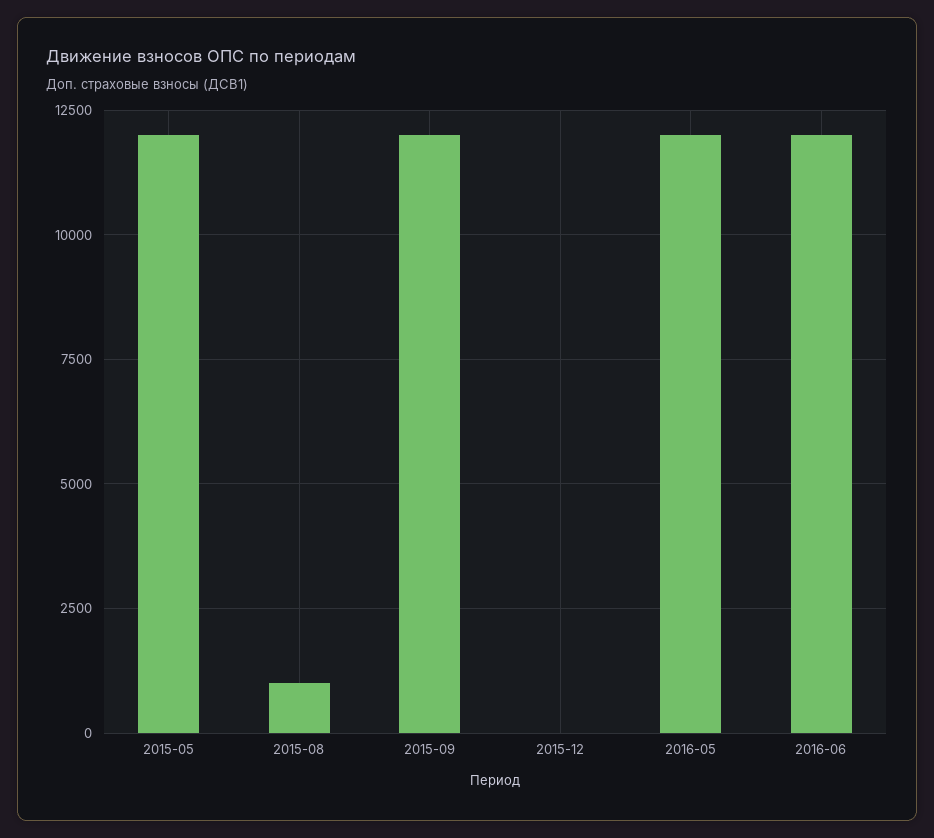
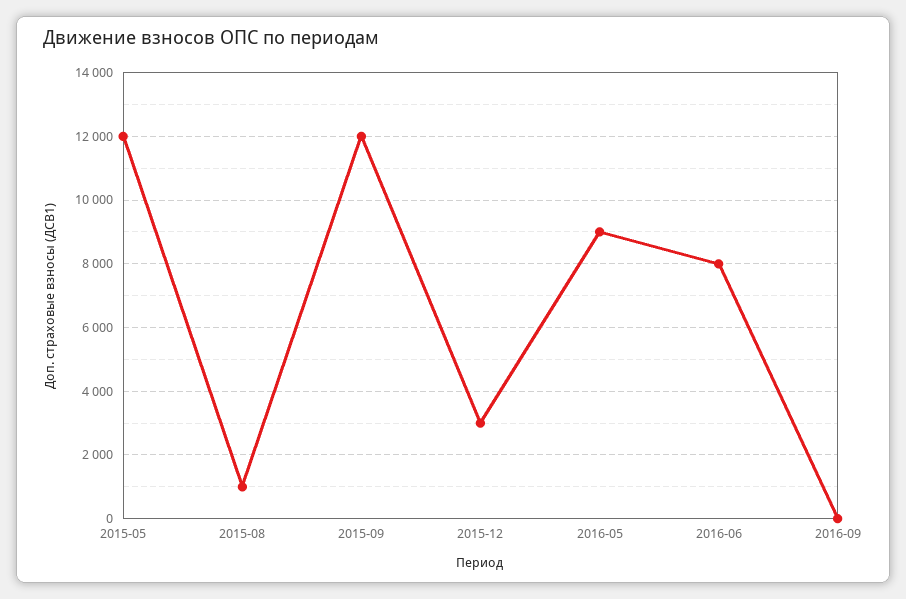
2015-12: 0 -> 3000
2016-05: 12000 -> 9000
2016-06: 12000 -> 8000
2016-09: none -> 0

